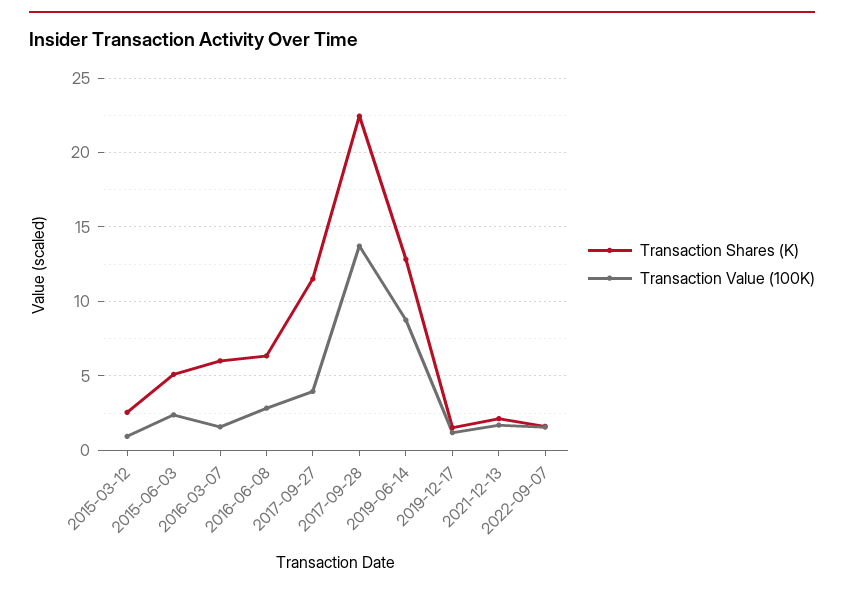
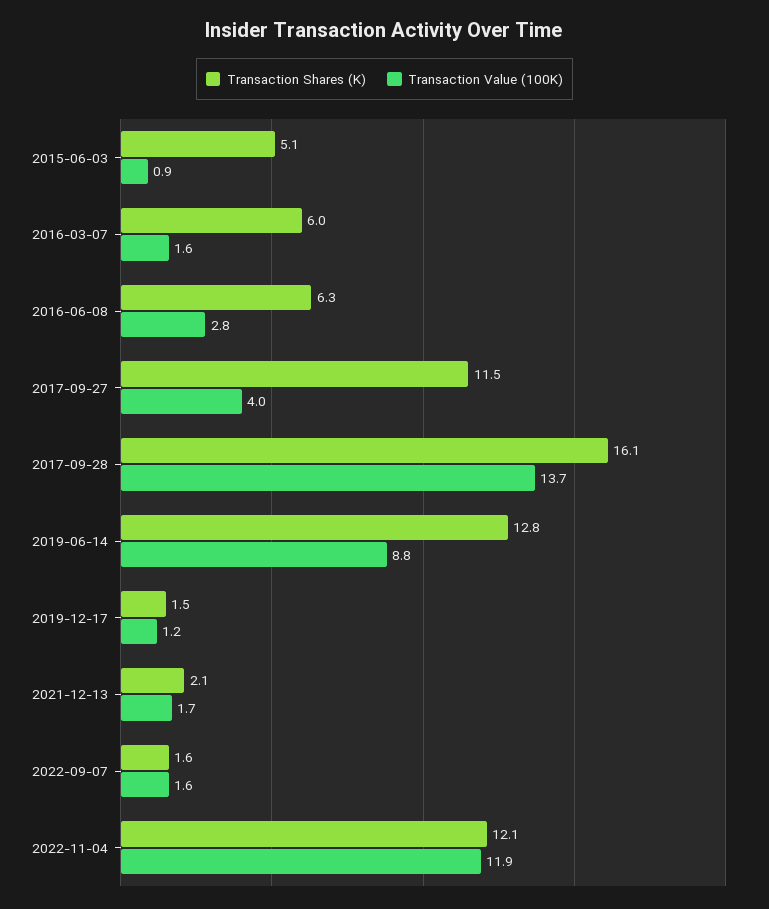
Transaction Shares (K), 2015-03-12: 2.5 -> none
Transaction Value (100K), 2015-03-12: 1 -> none
Transaction Value (100K), 2015-06-03: 2.5 -> 0.9
Transaction Shares (K), 2017-09-28: 22.5 -> 16.1
Transaction Shares (K), 2022-11-04: none -> 12.1
Transaction Value (100K), 2022-11-04: none -> 11.9

